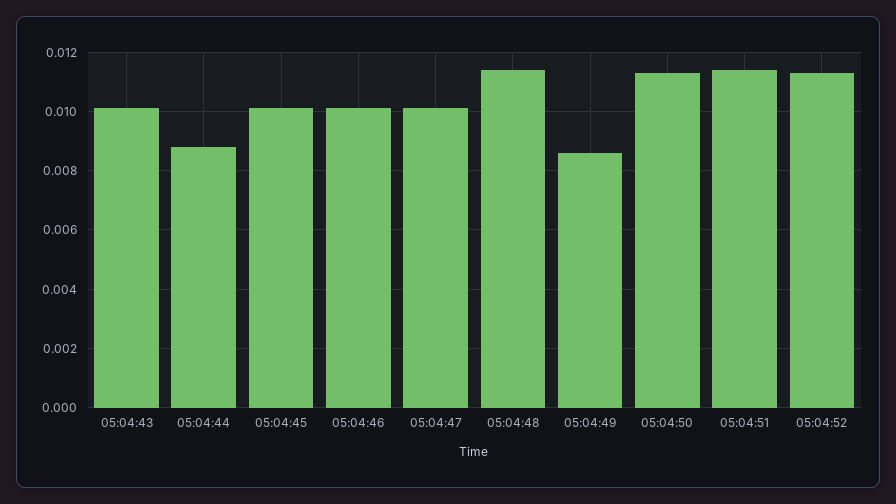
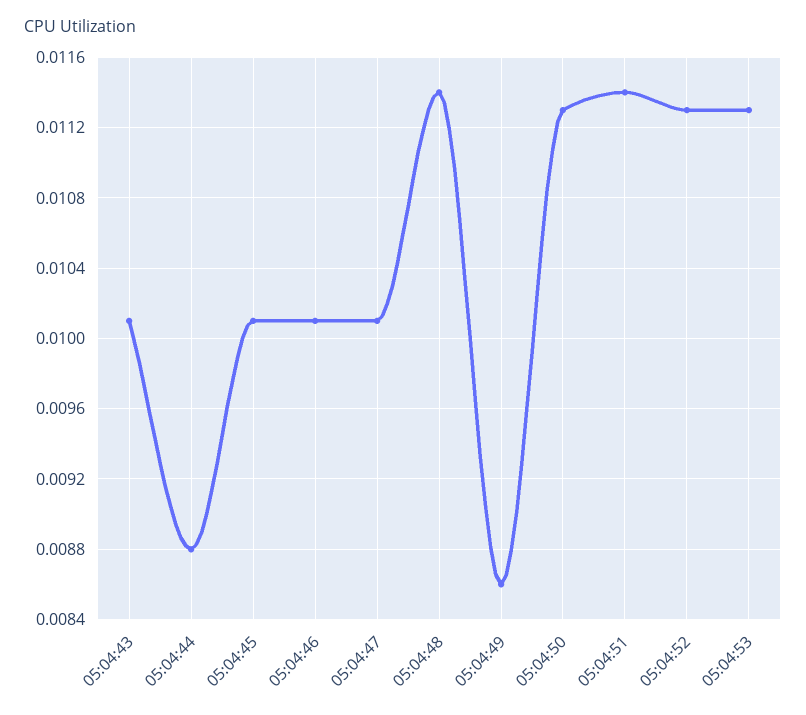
05:04:53: none -> 0.0113

